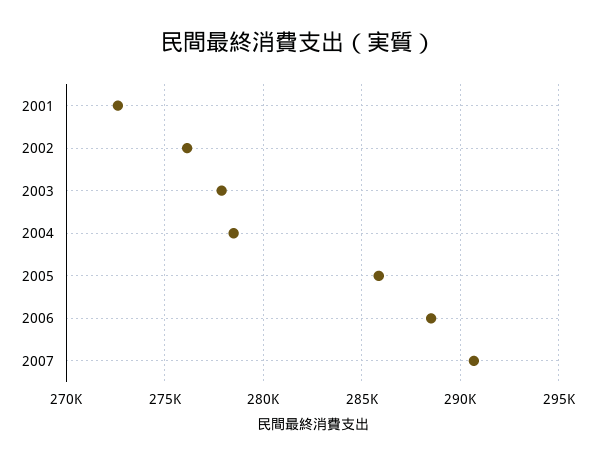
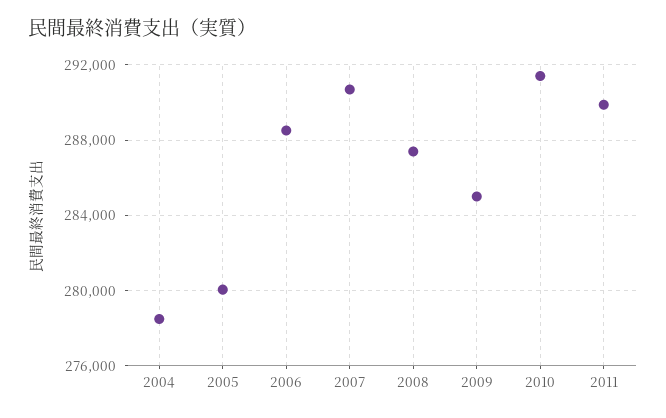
2001: 272500 -> none
2002: 276000 -> none
2003: 278000 -> none
2005: 286000 -> 280000
2008: none -> 287500
2009: none -> 285000
2010: none -> 291500
2011: none -> 290000

